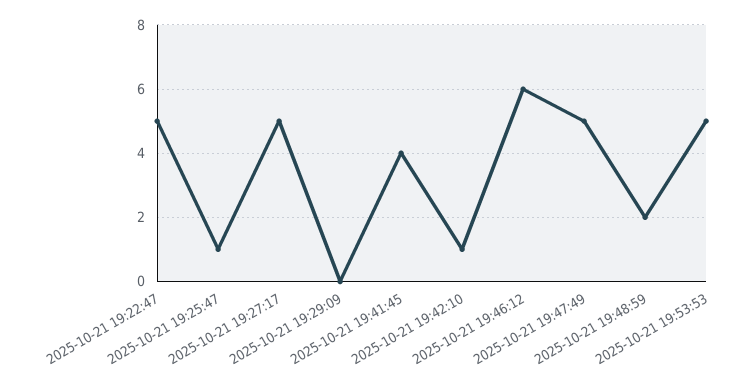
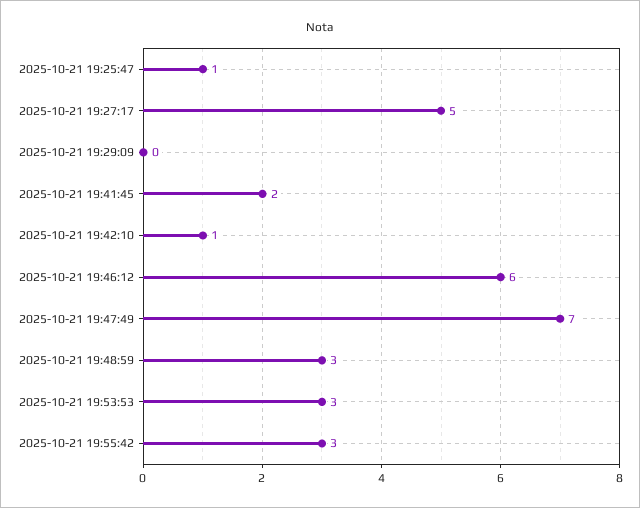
2025-10-21 19:22:47: 5 -> none
2025-10-21 19:41:45: 4 -> 2
2025-10-21 19:47:49: 5 -> 7
2025-10-21 19:48:59: 2 -> 3
2025-10-21 19:53:53: 5 -> 3
2025-10-21 19:55:42: none -> 3

